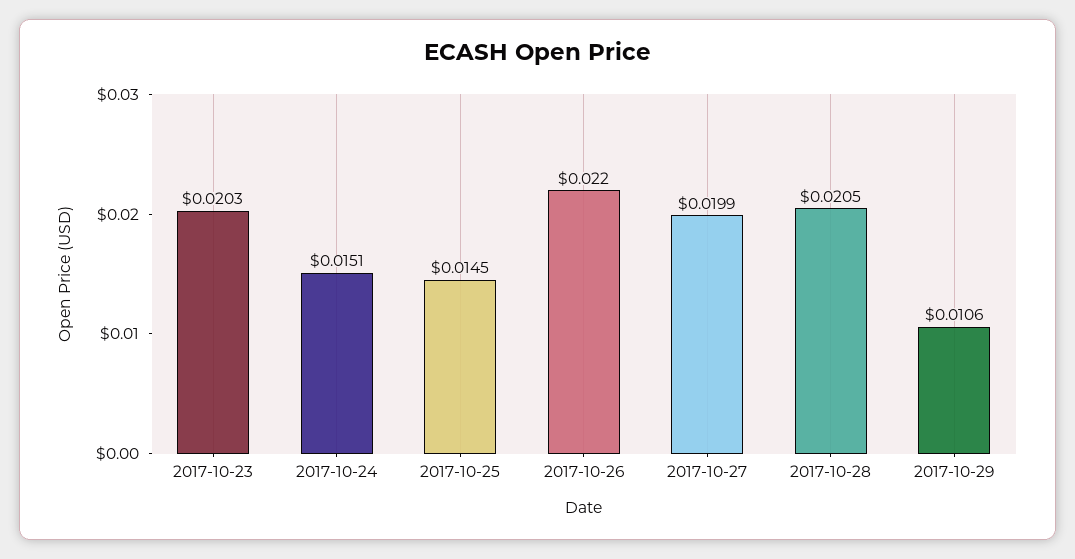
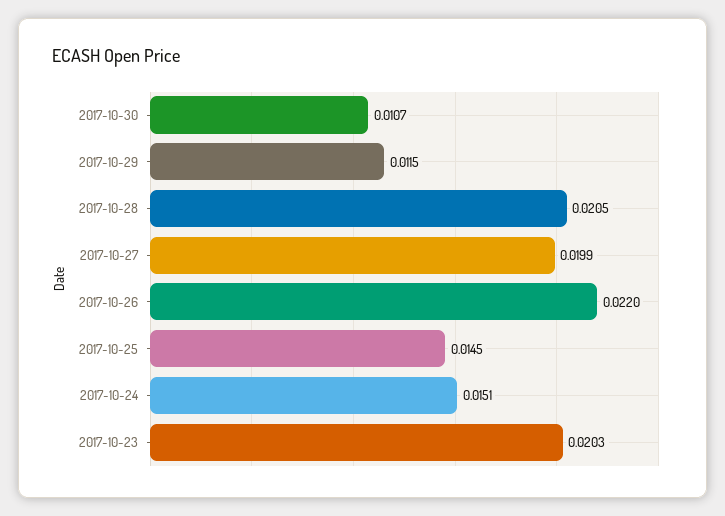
2017-10-29: 0.0106 -> 0.0115
2017-10-30: none -> 0.0107

